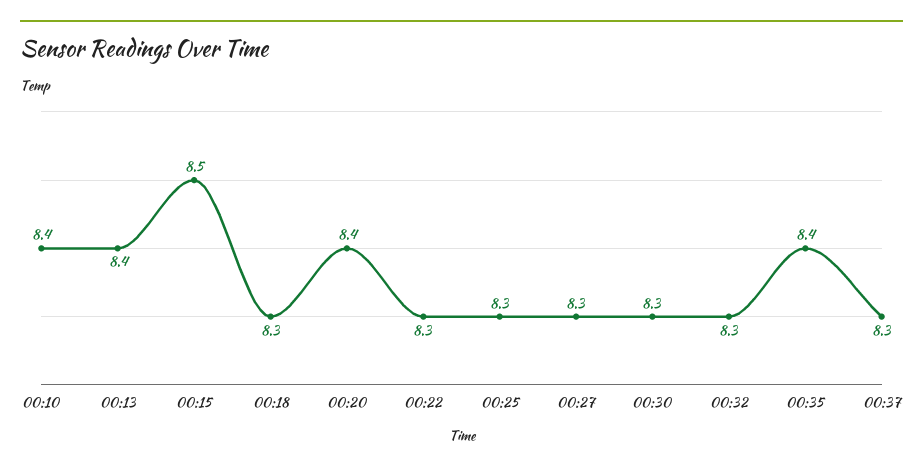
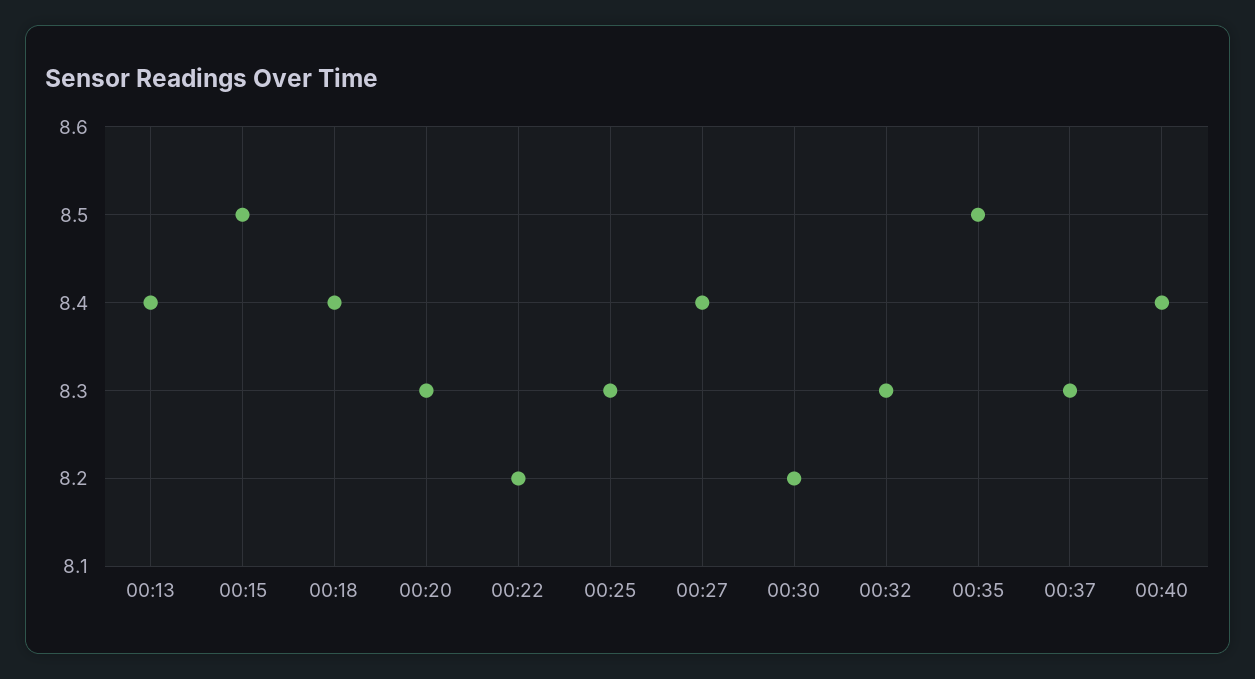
00:10: 8.4 -> none
00:18: 8.3 -> 8.4
00:20: 8.4 -> 8.3
00:22: 8.3 -> 8.2
00:27: 8.3 -> 8.4
00:30: 8.3 -> 8.2
00:35: 8.4 -> 8.5
00:40: none -> 8.4

